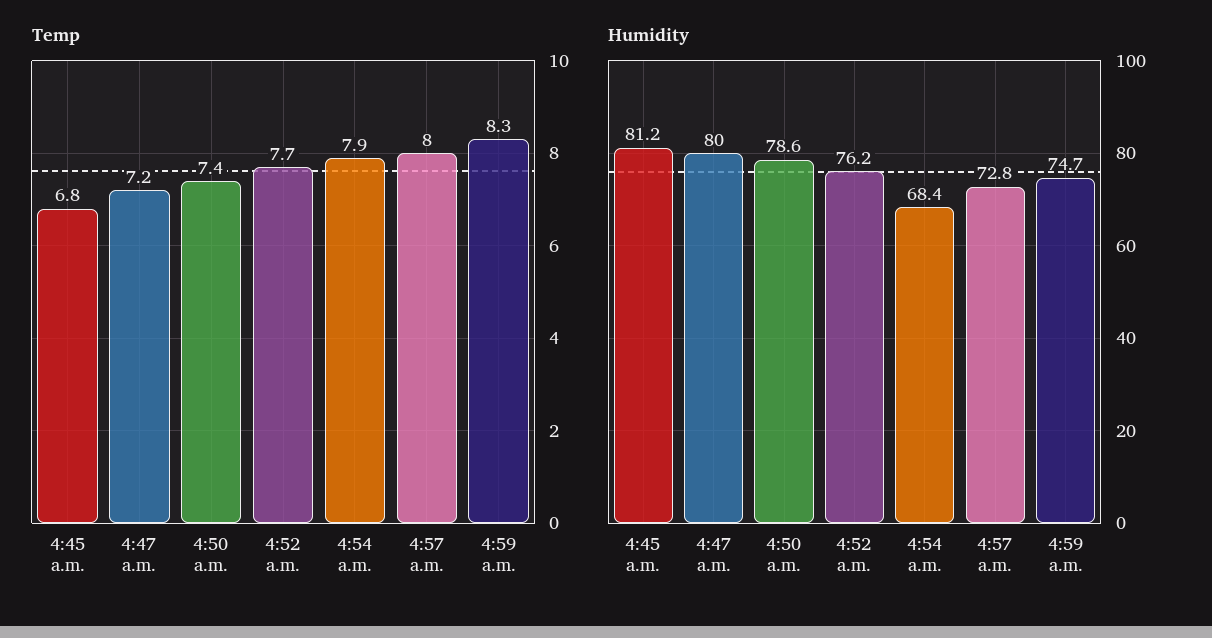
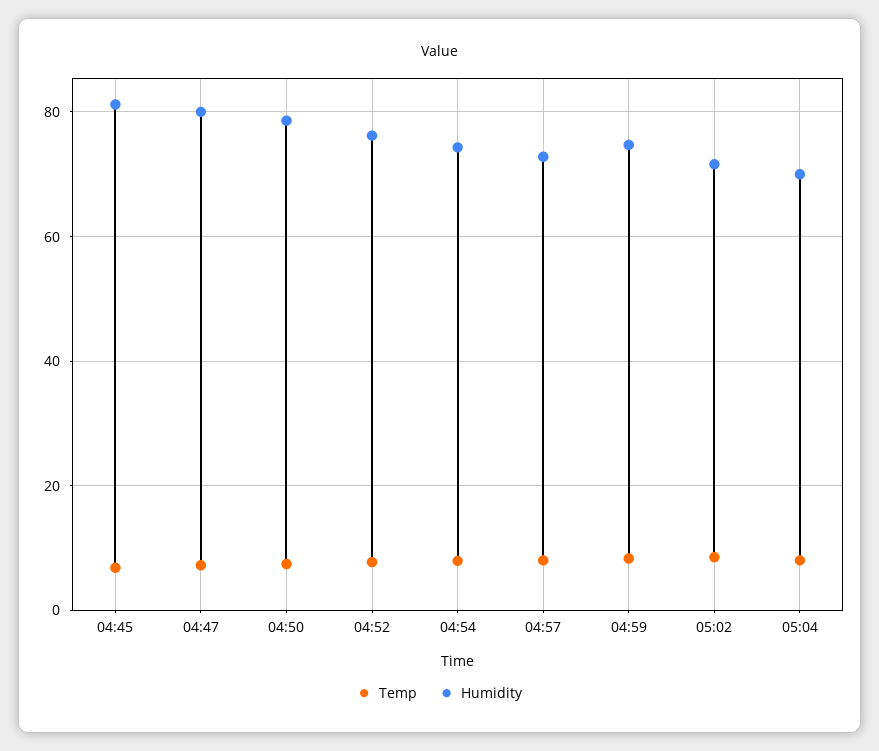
Humidity, 4:54 a.m.: 68.4 -> 74
Temp, 05:02: none -> 8
Humidity, 05:02: none -> 72
Temp, 05:04: none -> 8
Humidity, 05:04: none -> 70

